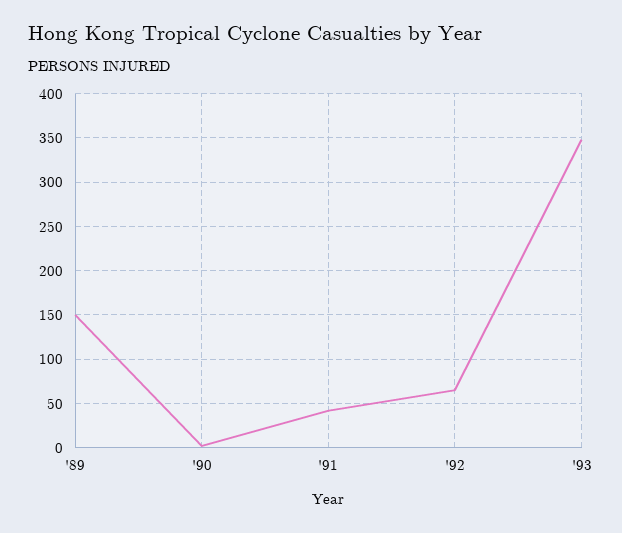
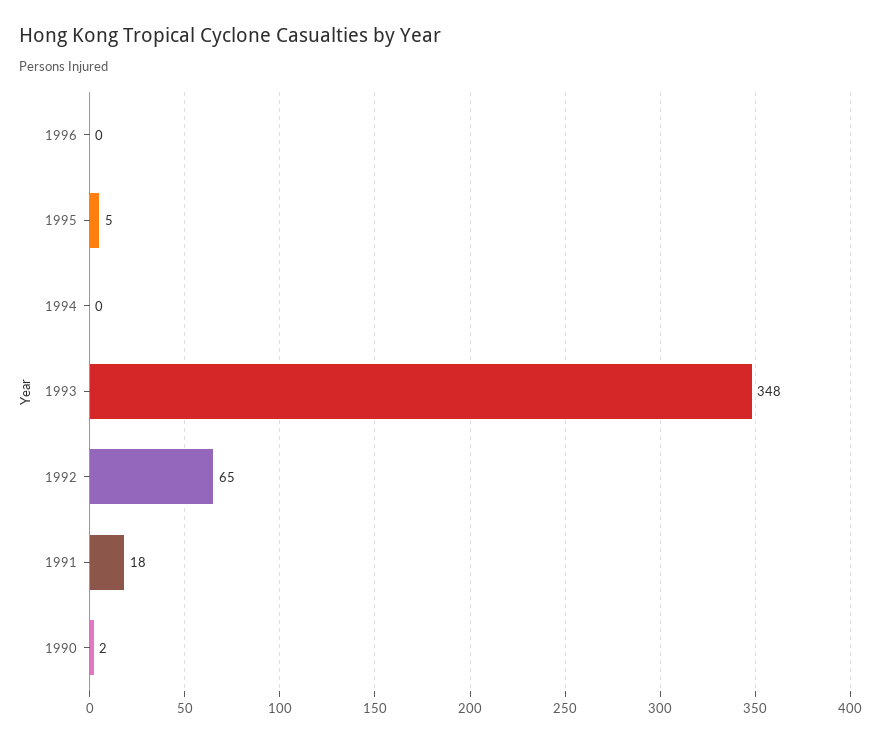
'89: 150 -> none
'91: 40 -> 18
1996: none -> 0
1995: none -> 5
1994: none -> 0

